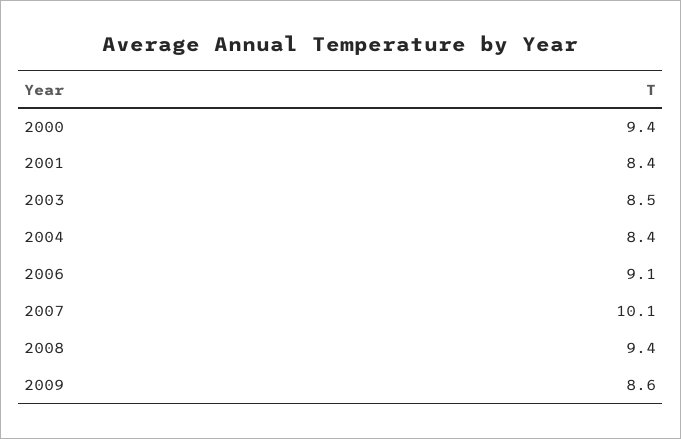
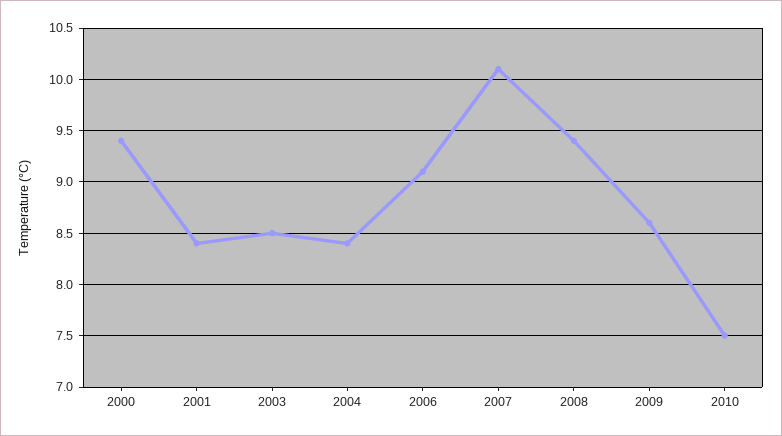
2010: none -> 7.5

